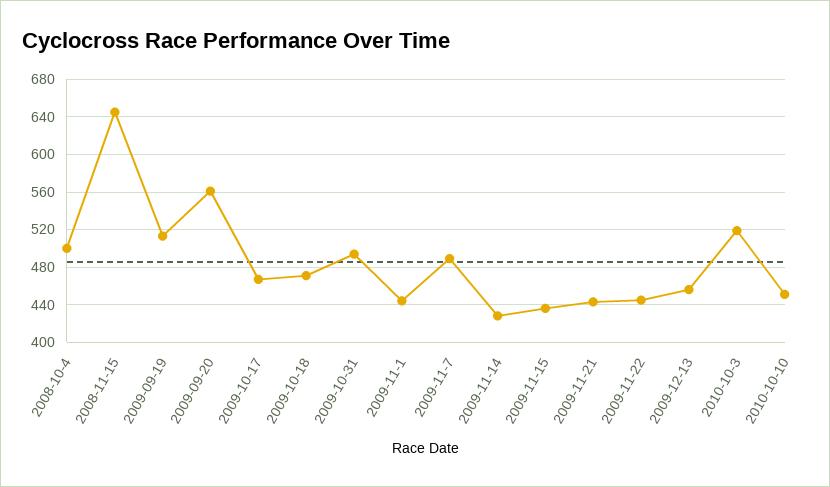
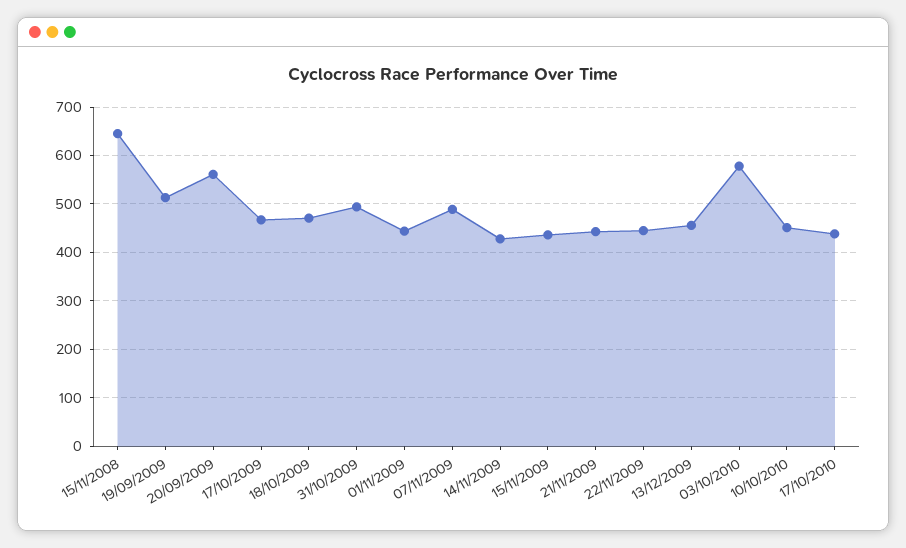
2008-10-4: 500 -> none
2010-10-3: 520 -> 580
17/10/2010: none -> 440

